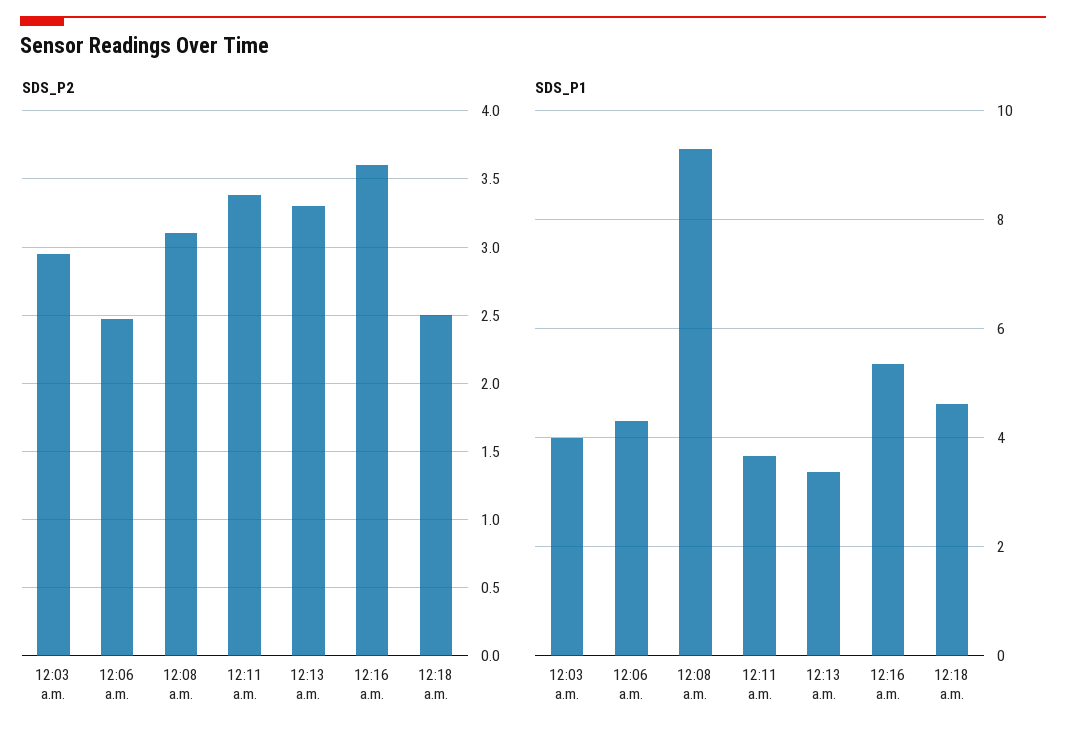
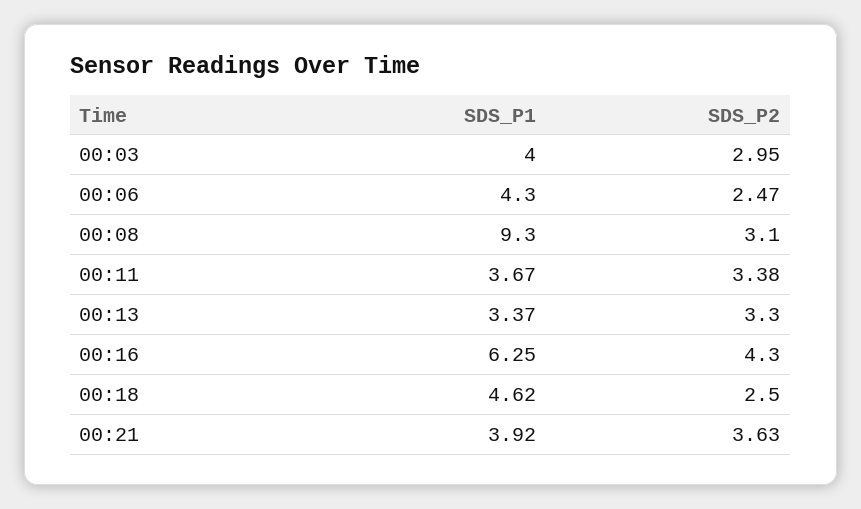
SDS_P2, 12:16 a.m.: 3.6 -> 4.3
SDS_P1, 12:16 a.m.: 5.4 -> 6.25
SDS_P1, 00:21: none -> 3.92
SDS_P2, 00:21: none -> 3.63

